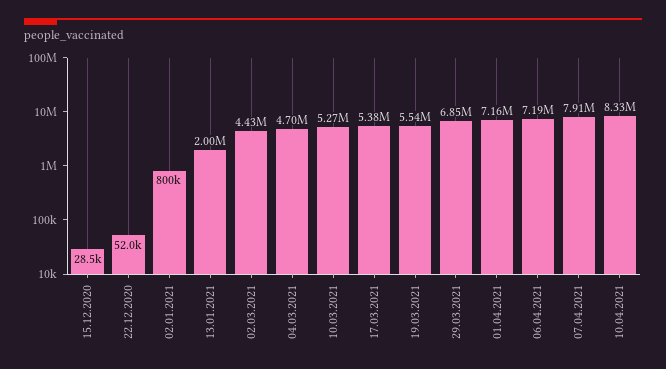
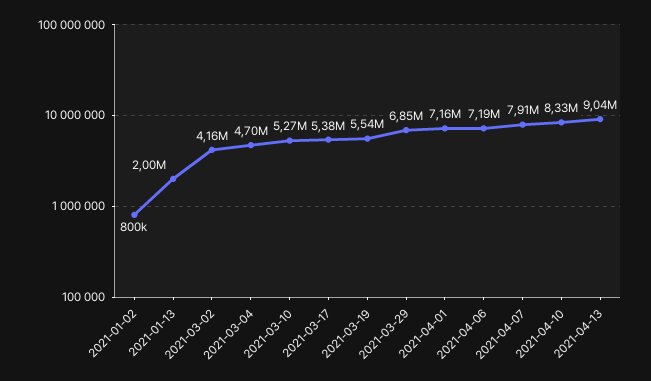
15.12.2020: 28500 -> none
22.12.2020: 52000 -> none
02.03.2021: 4430000 -> 4160000
2021-04-13: none -> 9040000

